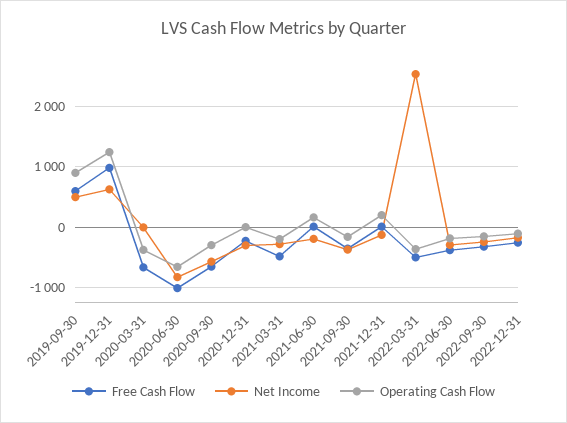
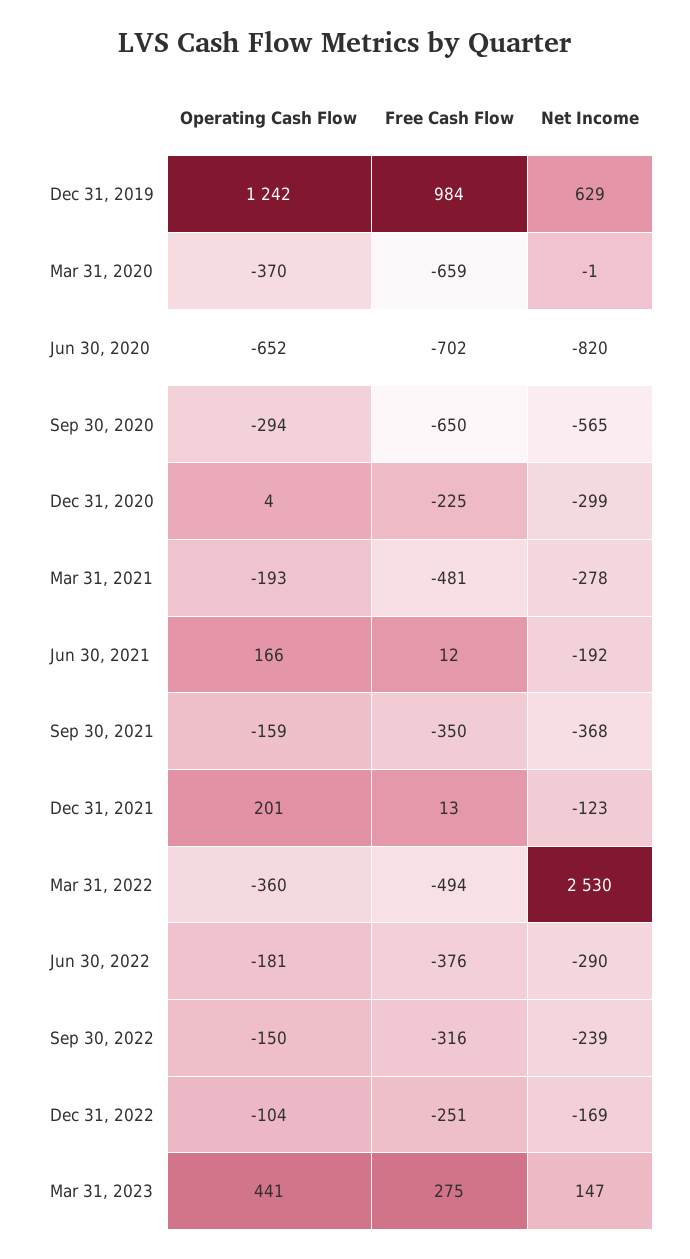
Free Cash Flow, 2019-09-30: 600 -> none
Net Income, 2019-09-30: 500 -> none
Operating Cash Flow, 2019-09-30: 900 -> none
Free Cash Flow, 2020-06-30: -1000 -> -702
Operating Cash Flow, Mar 31, 2023: none -> 441
Free Cash Flow, Mar 31, 2023: none -> 275
Net Income, Mar 31, 2023: none -> 147

